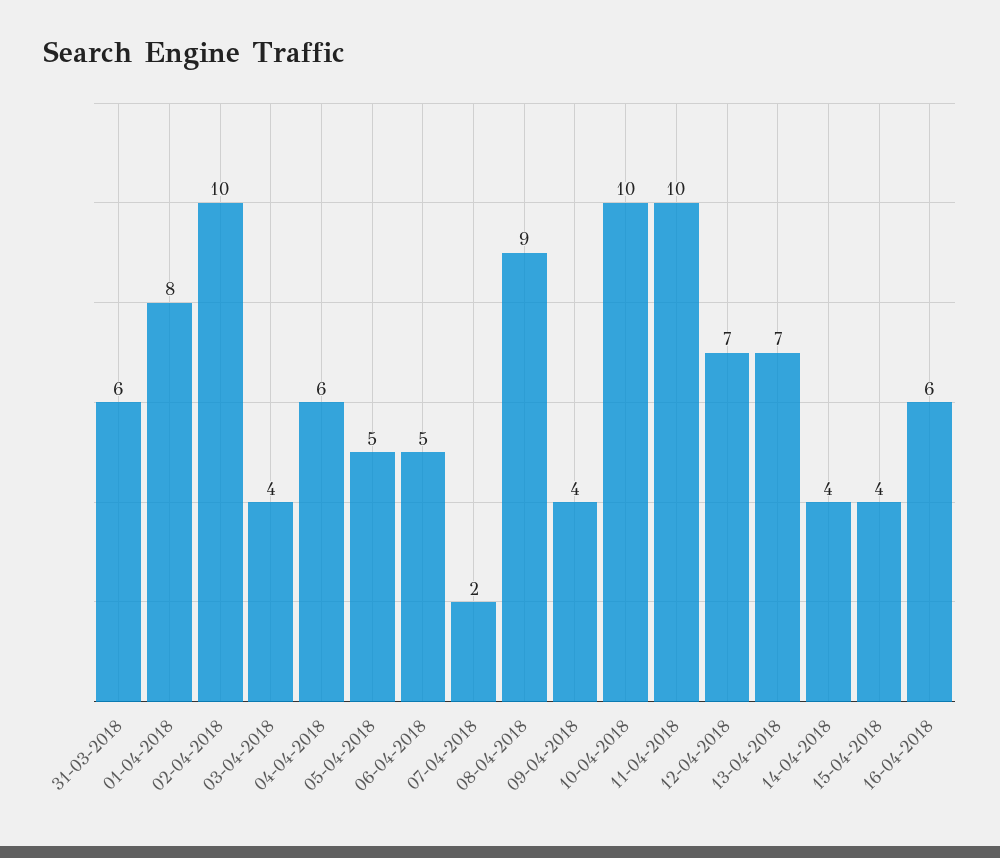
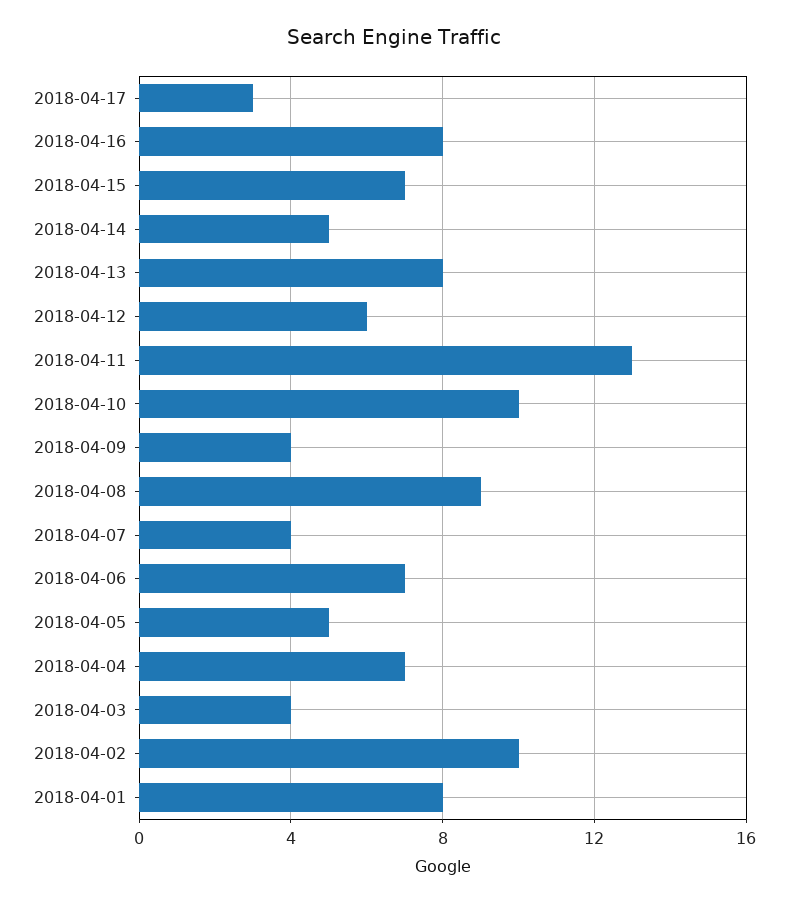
31-03-2018: 6 -> none
04-04-2018: 6 -> 7
06-04-2018: 5 -> 7
07-04-2018: 2 -> 4
11-04-2018: 10 -> 13
12-04-2018: 7 -> 6
13-04-2018: 7 -> 8
14-04-2018: 4 -> 5
15-04-2018: 4 -> 7
16-04-2018: 6 -> 8
2018-04-17: none -> 3

